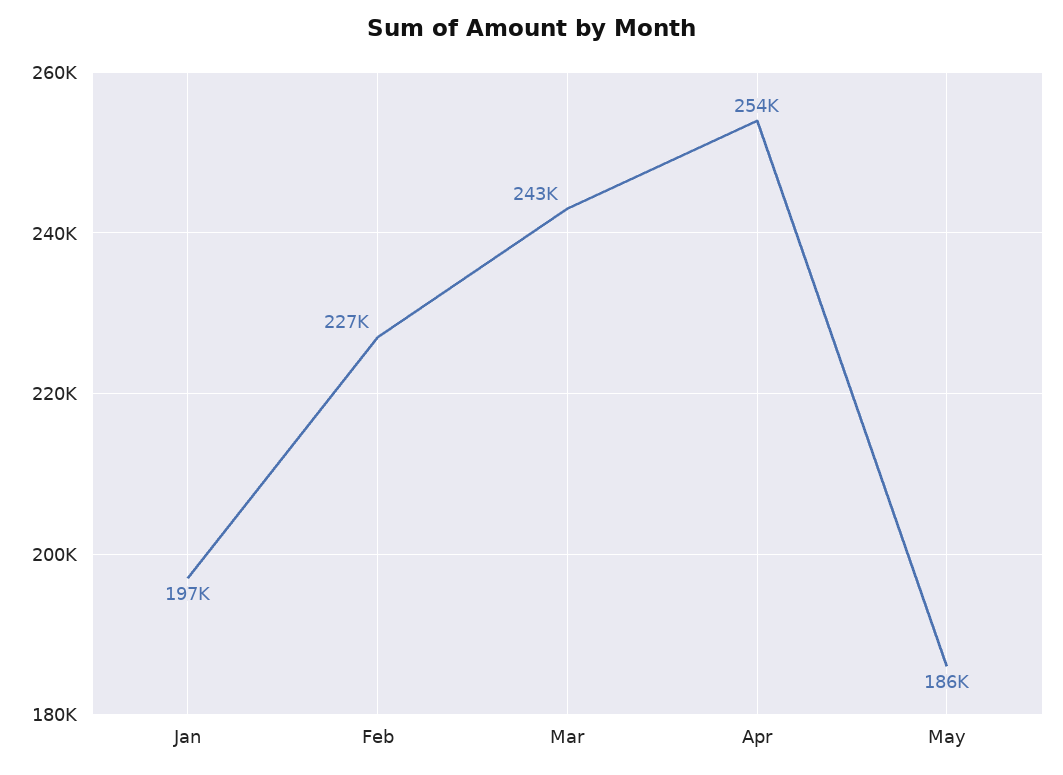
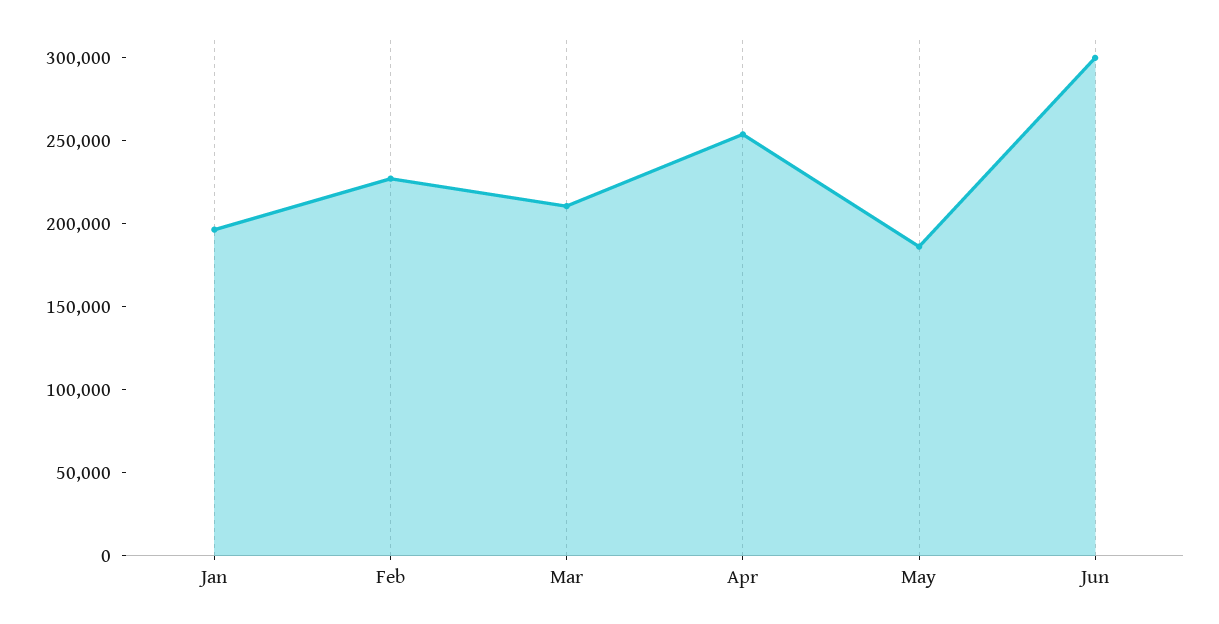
Mar: 243000 -> 210000
Jun: none -> 300000

